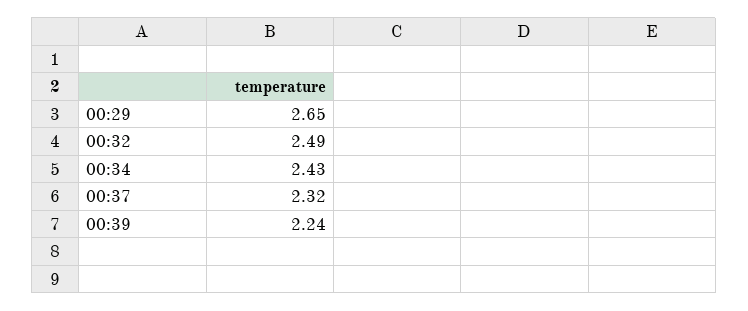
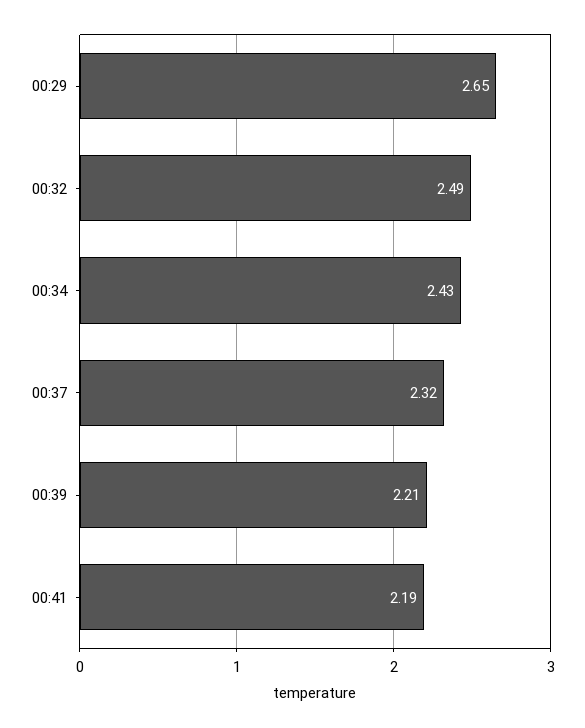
00:39: 2.24 -> 2.21
00:41: none -> 2.19

